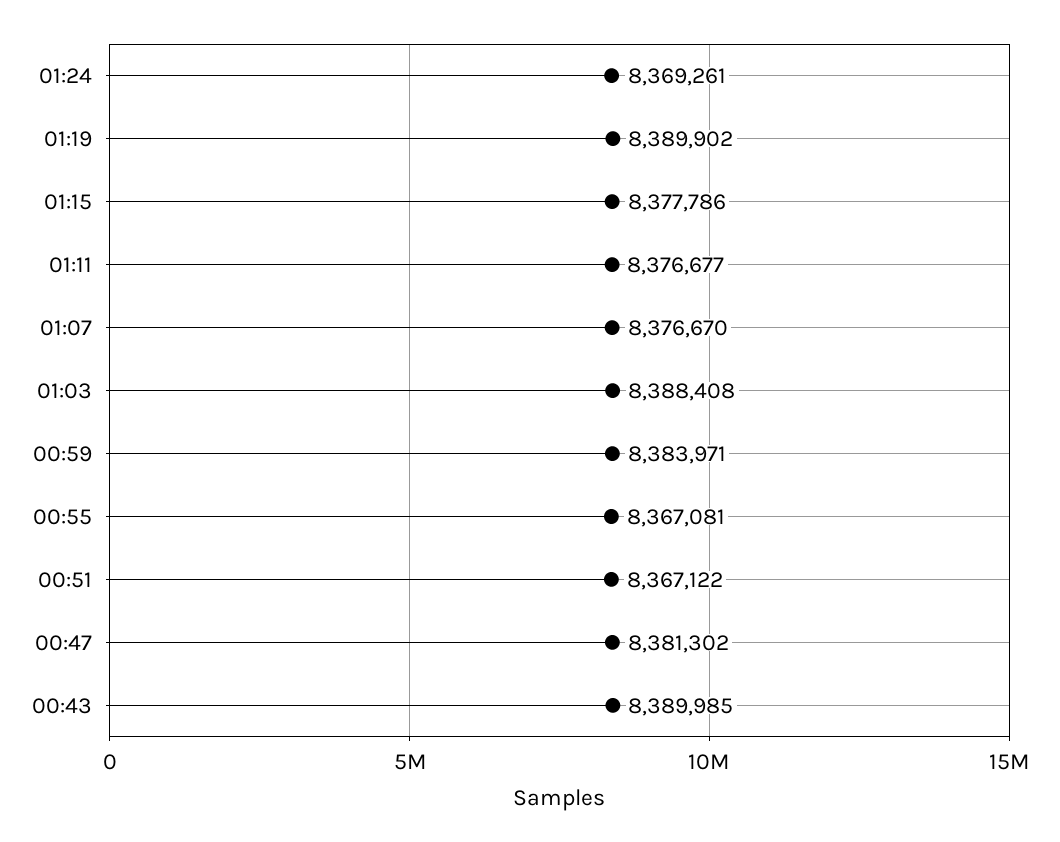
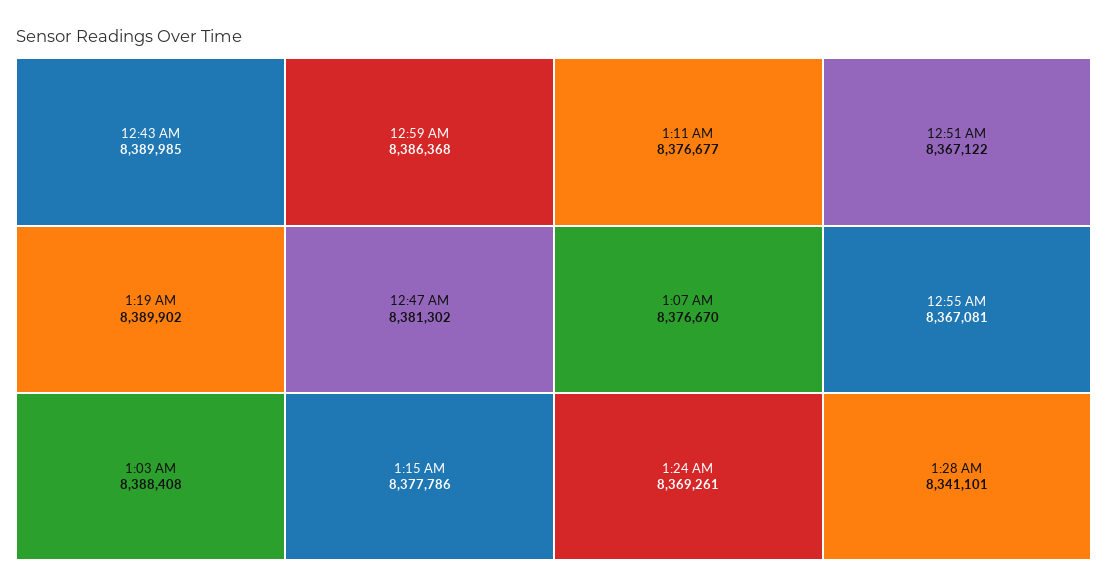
00:59: 8383971 -> 8386368
1:28 AM: none -> 8341101

